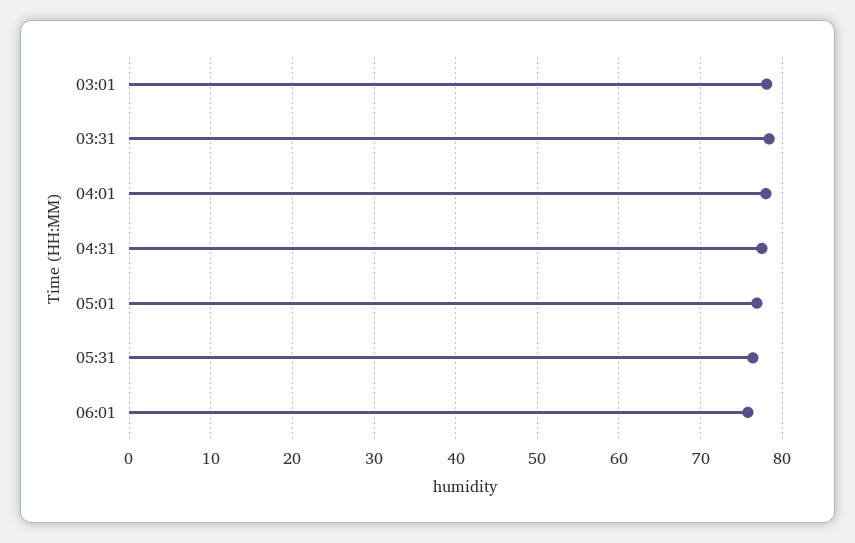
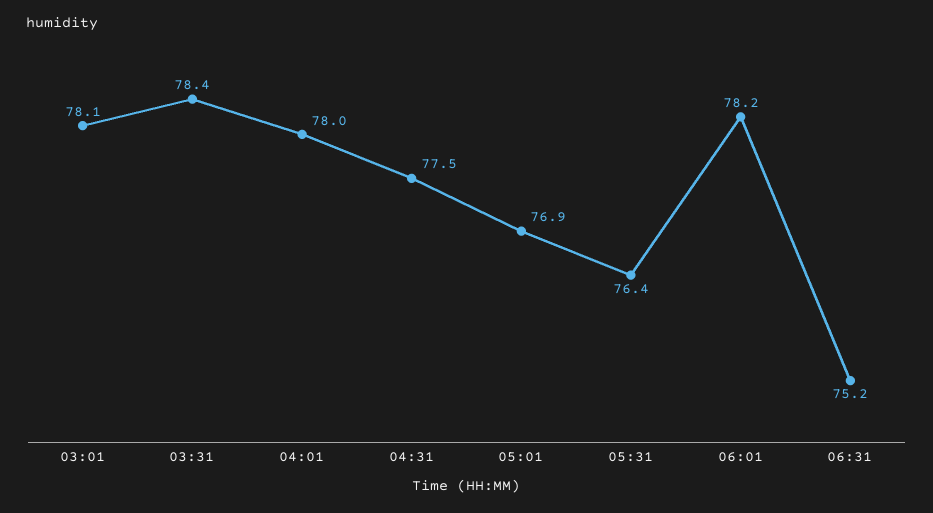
06:01: 76 -> 78.2
06:31: none -> 75.2

